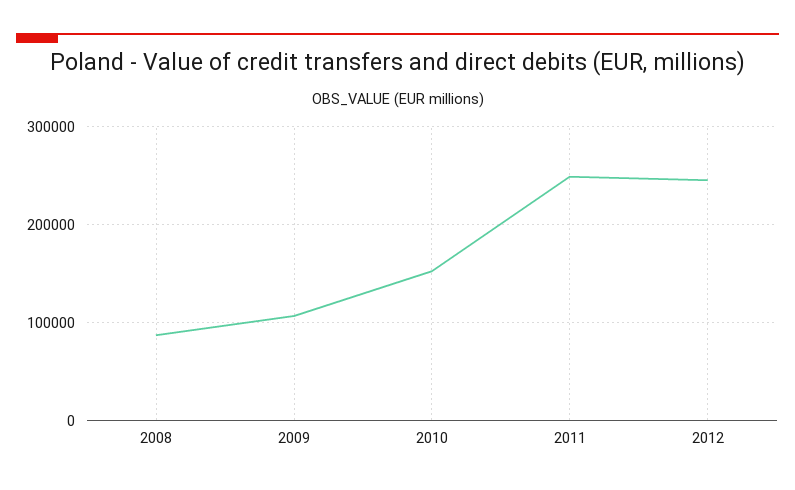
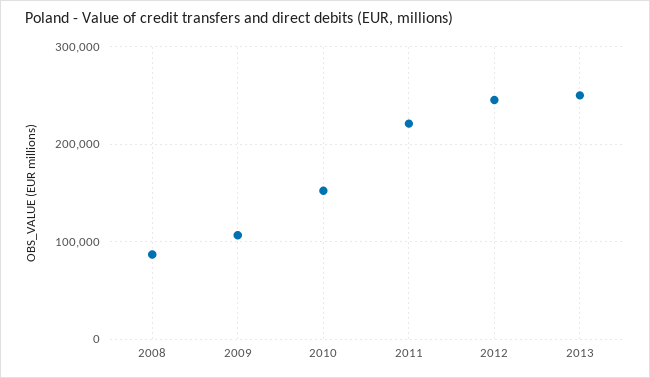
2011: 250000 -> 220000
2013: none -> 250000

